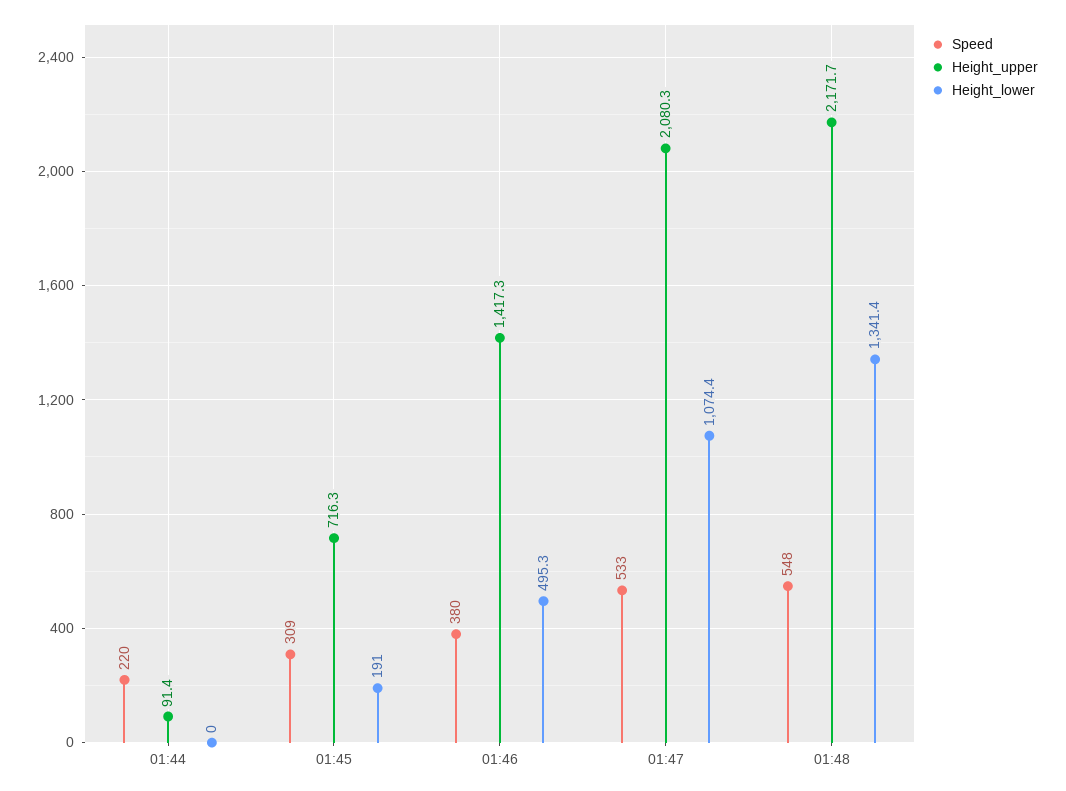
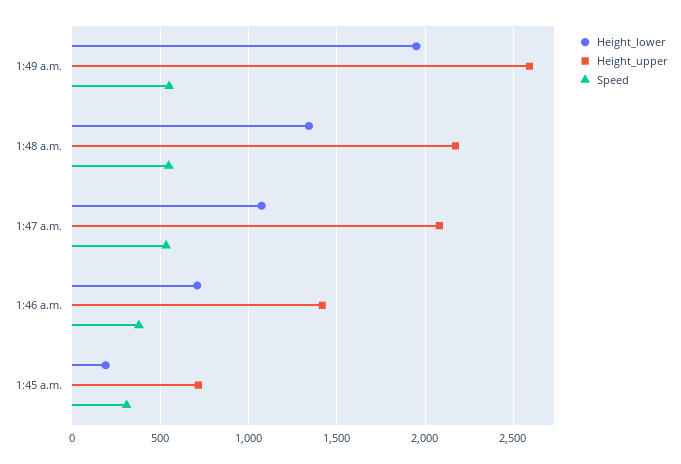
Speed, 01:44: 220 -> none
Height_upper, 01:44: 91.4 -> none
Height_lower, 01:44: 0 -> none
Height_lower, 01:46: 495.3 -> 700
Height_lower, 1:49 a.m.: none -> 1950
Height_upper, 1:49 a.m.: none -> 2600
Speed, 1:49 a.m.: none -> 550

